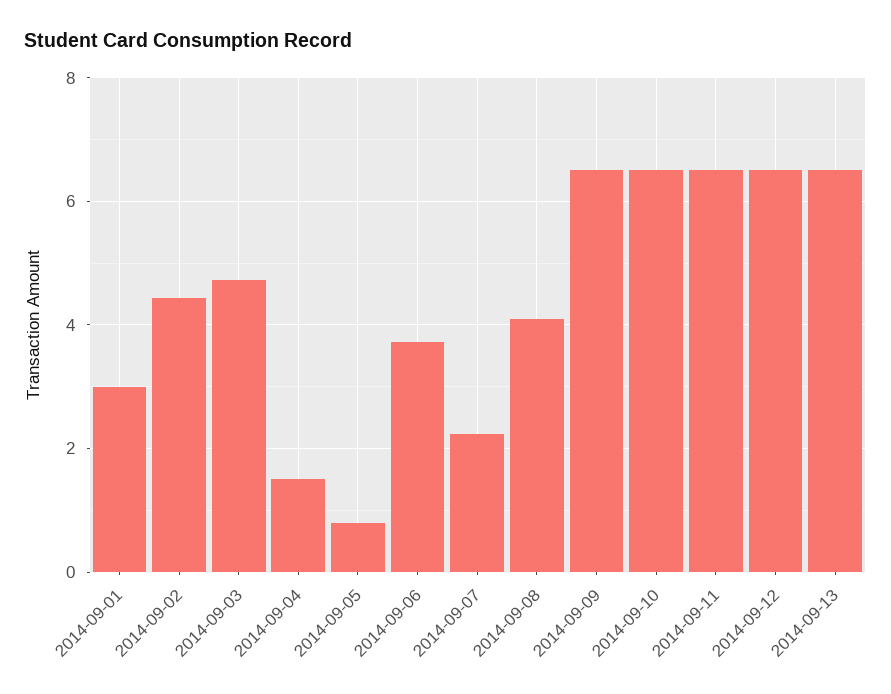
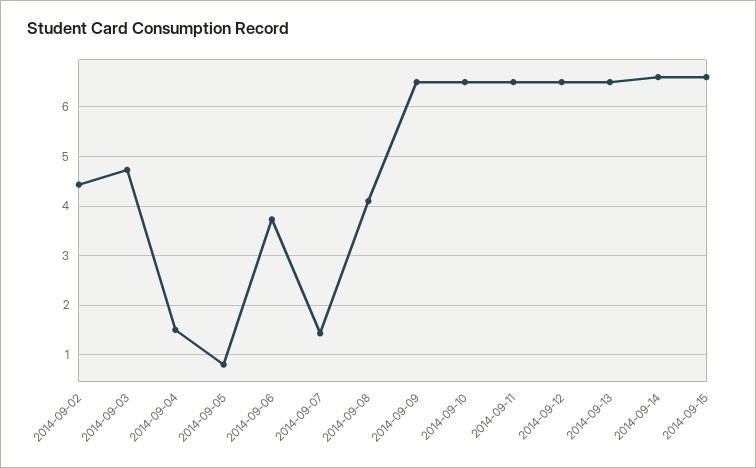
2014-09-01: 3 -> none
2014-09-07: 2.2 -> 1.4
2014-09-14: none -> 6.6
2014-09-15: none -> 6.6

